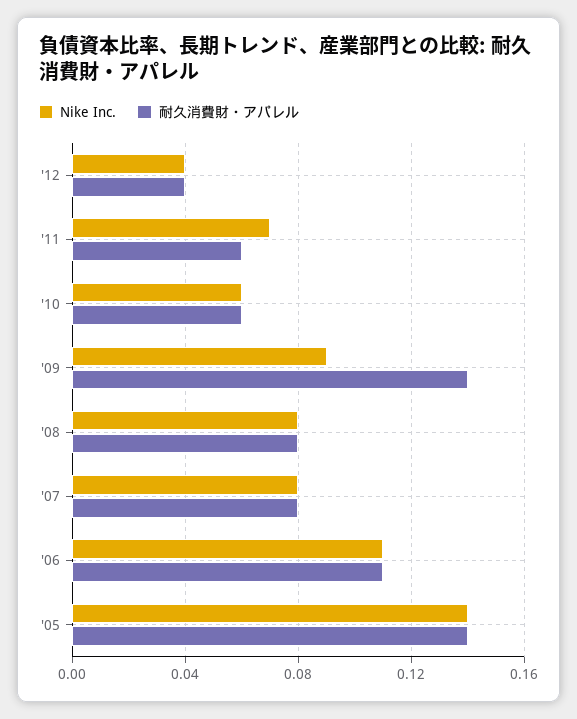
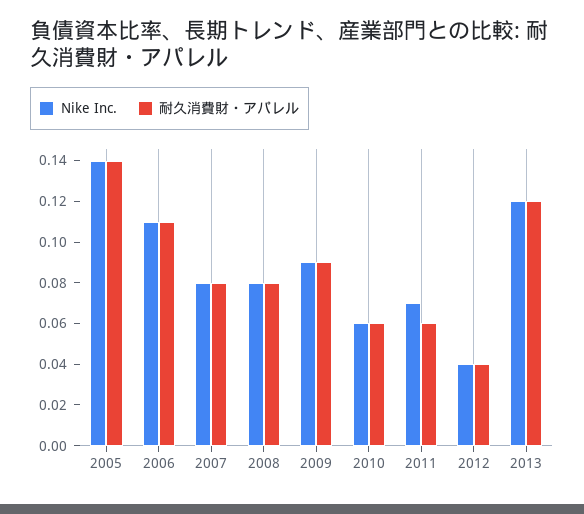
耐久消費財・アパレル, '09: 0.14 -> 0.09
Nike Inc., 2013: none -> 0.12
耐久消費財・アパレル, 2013: none -> 0.12

